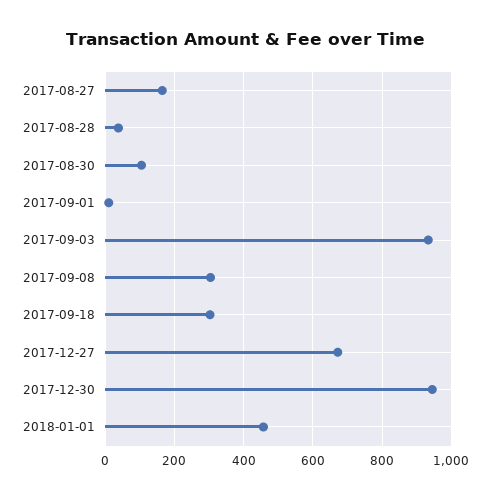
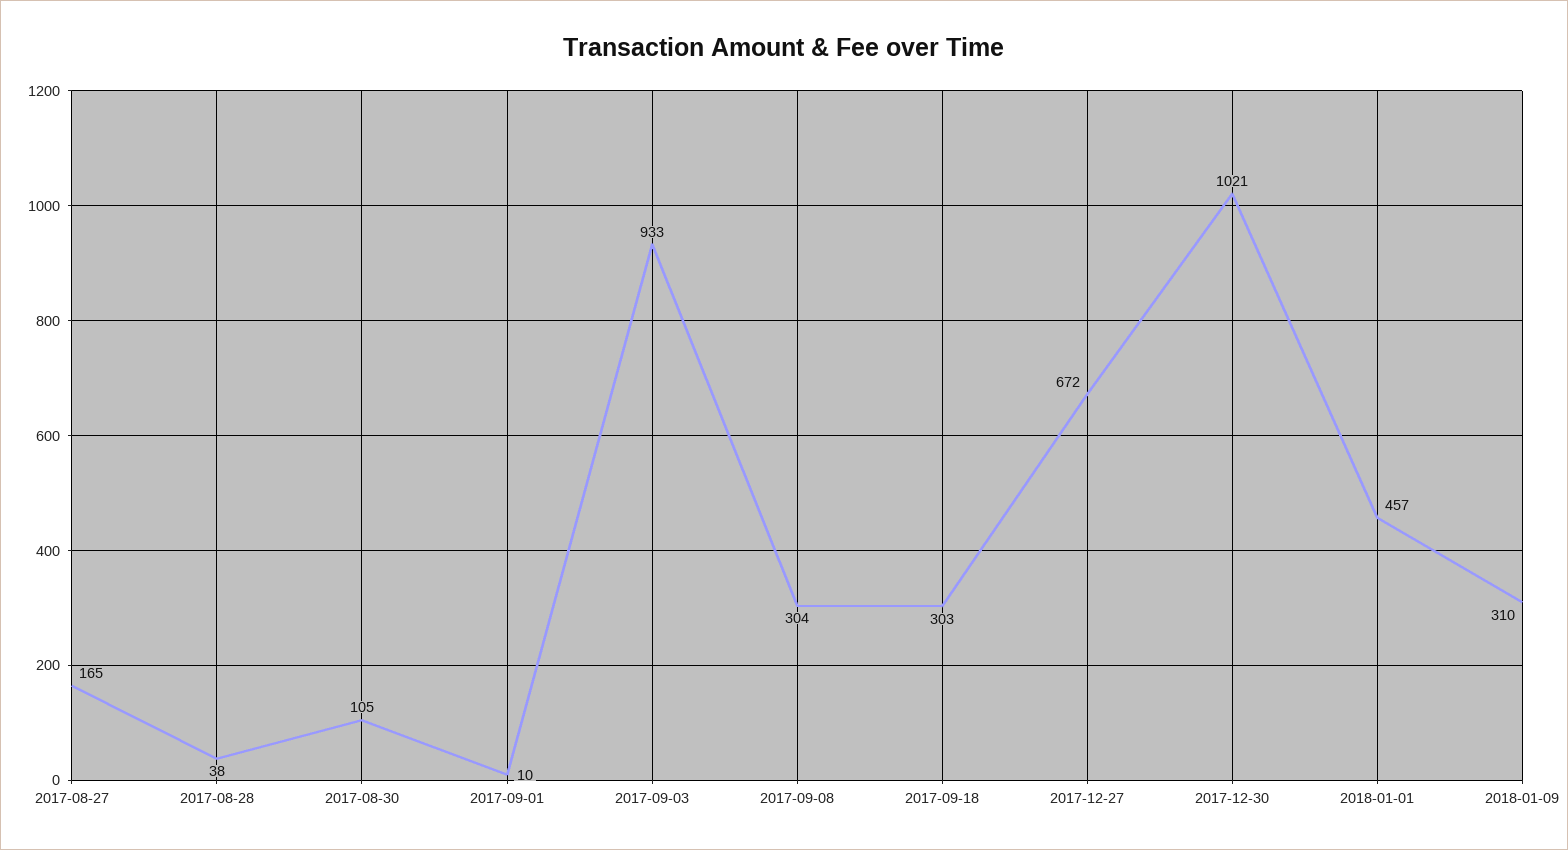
2017-12-30: 940 -> 1021
2018-01-09: none -> 310

